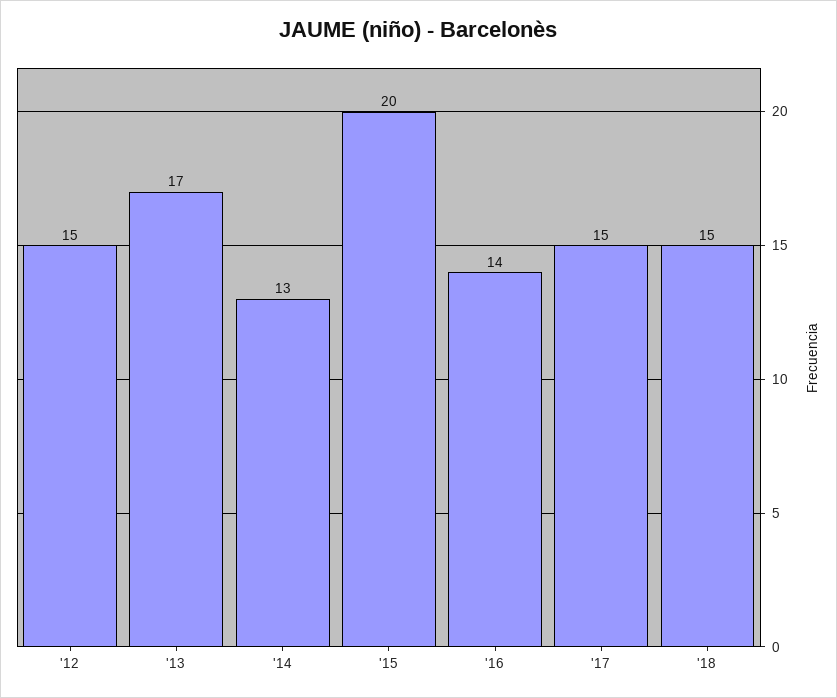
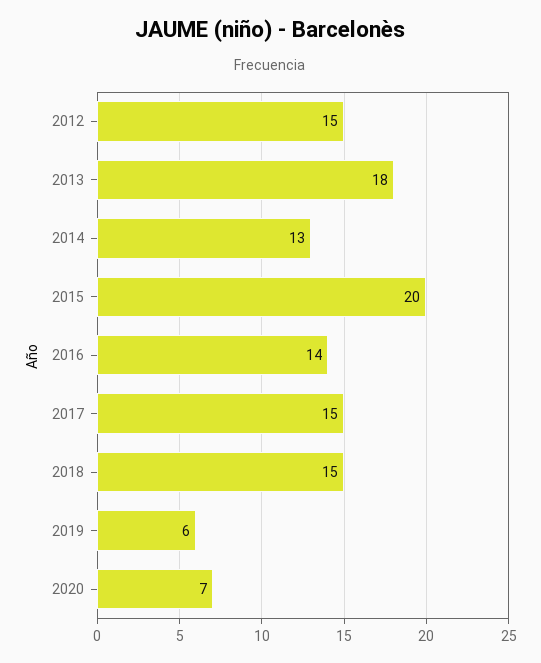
'13: 17 -> 18
2019: none -> 6
2020: none -> 7

